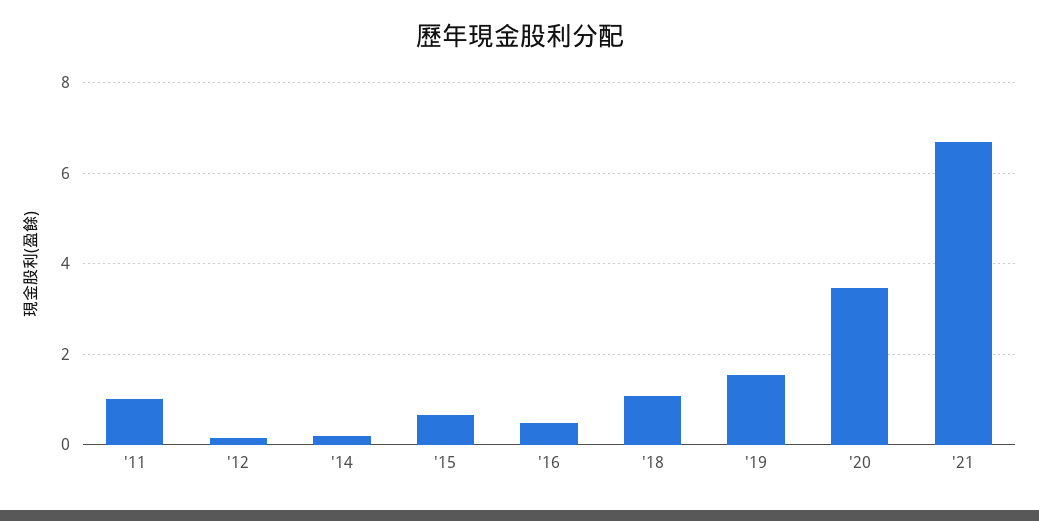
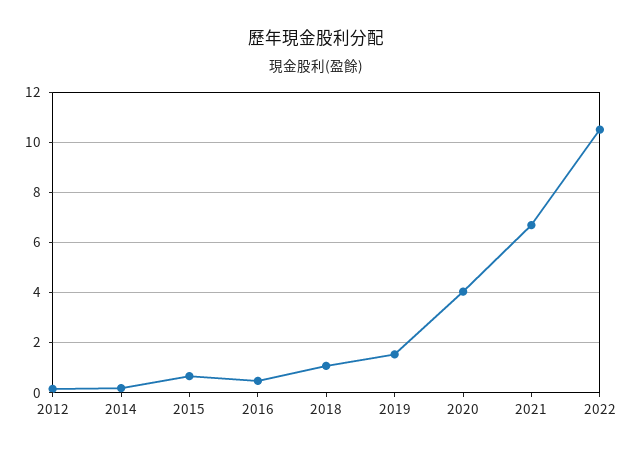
'11: 1 -> none
'20: 3.4 -> 4
2022: none -> 10.5

